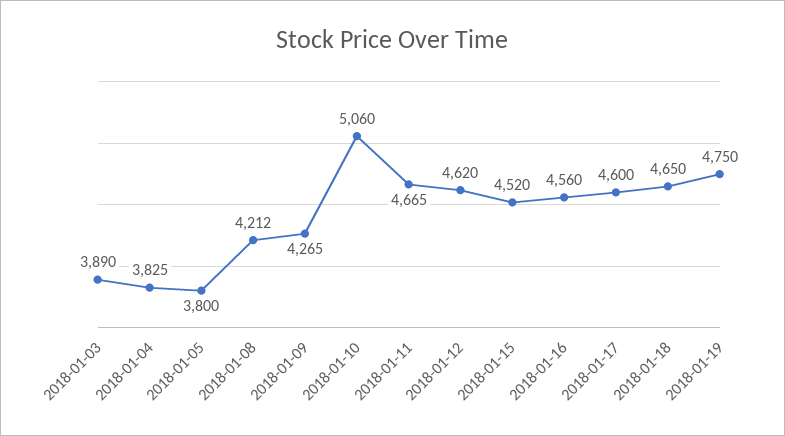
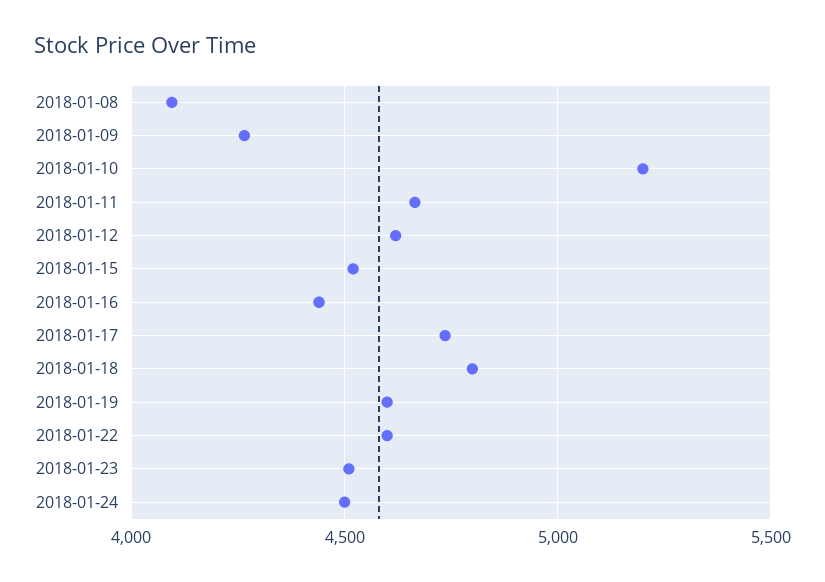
2018-01-03: 3890 -> none
2018-01-04: 3825 -> none
2018-01-05: 3800 -> none
2018-01-08: 4212 -> 4100
2018-01-10: 5060 -> 5200
2018-01-16: 4560 -> 4450
2018-01-17: 4600 -> 4750
2018-01-18: 4650 -> 4800
2018-01-19: 4750 -> 4600
2018-01-22: none -> 4600
2018-01-23: none -> 4500
2018-01-24: none -> 4500

